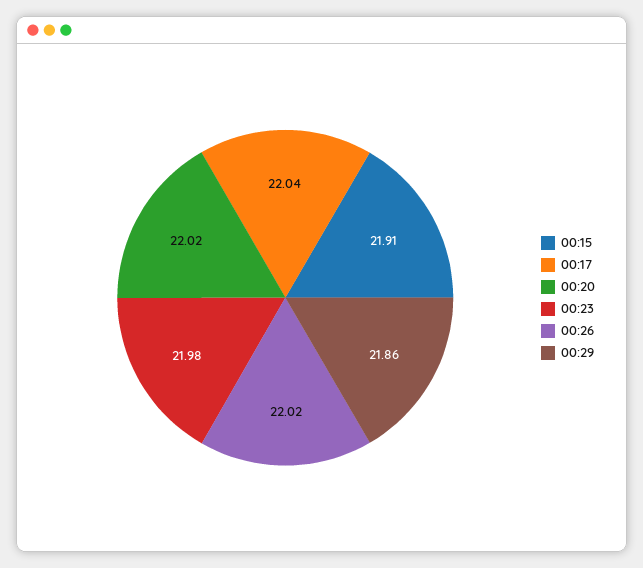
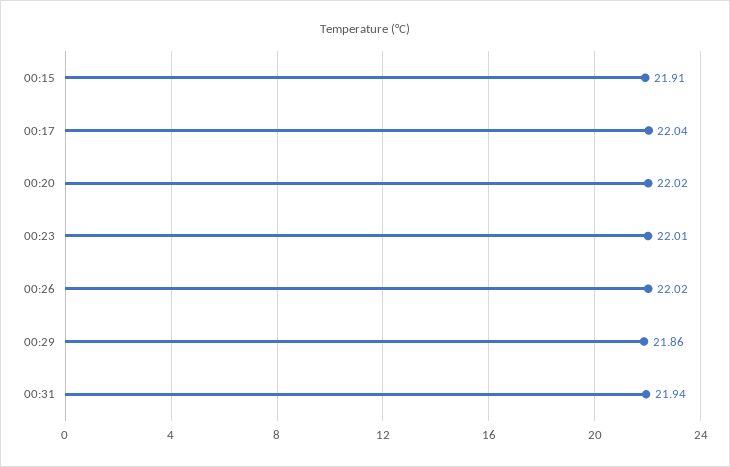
00:23: 21.98 -> 22.01
00:31: none -> 21.94

